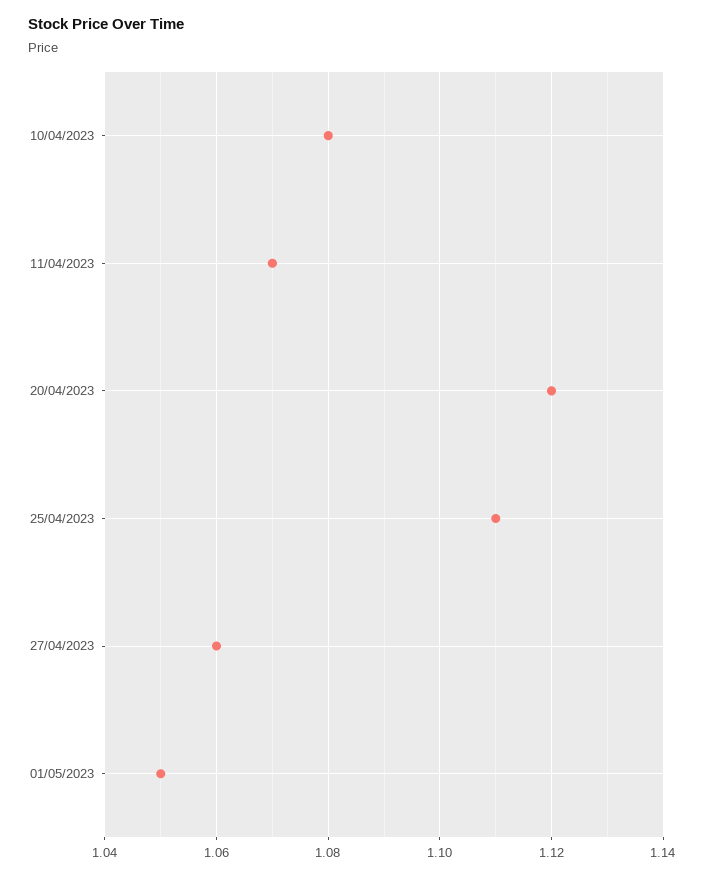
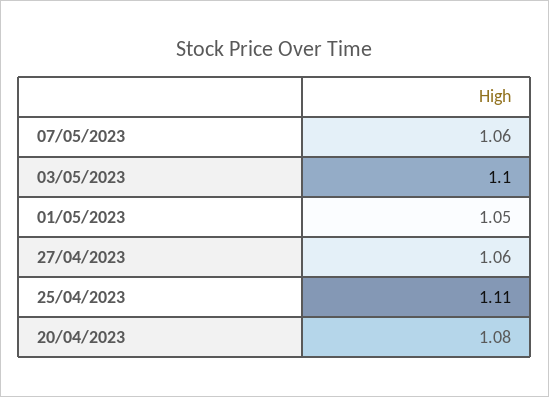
10/04/2023: 1.08 -> none
11/04/2023: 1.07 -> none
20/04/2023: 1.12 -> 1.08
07/05/2023: none -> 1.06
03/05/2023: none -> 1.1

